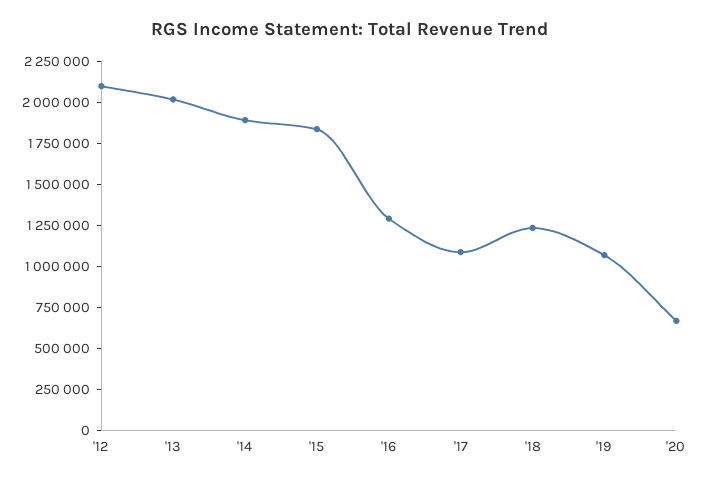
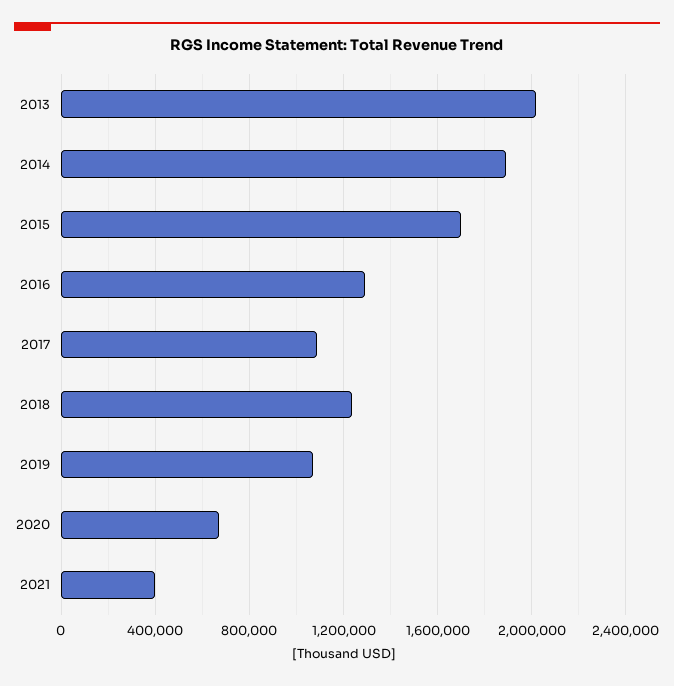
'12: 2100000 -> none
'15: 1850000 -> 1700000
2021: none -> 400000

